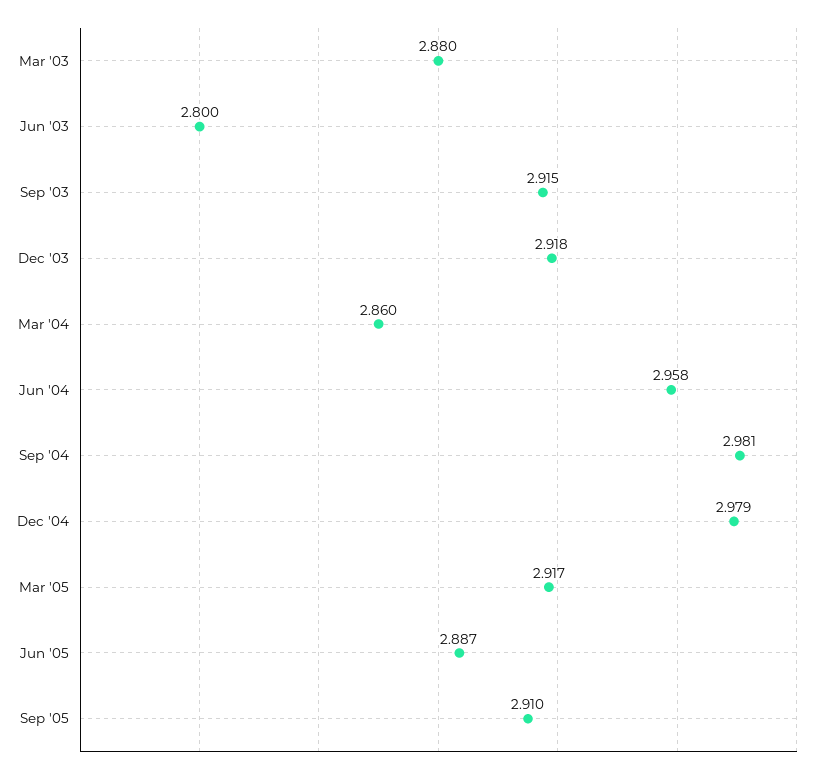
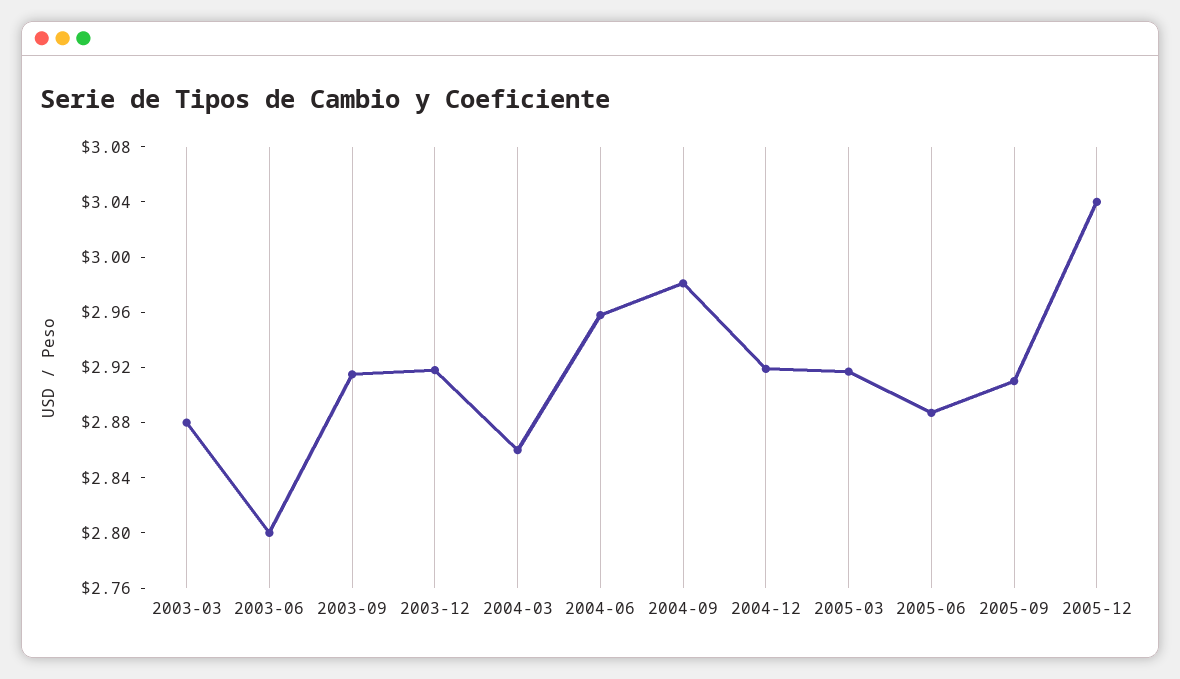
Dec '04: 2.979 -> 2.92
2005-12: none -> 3.04

